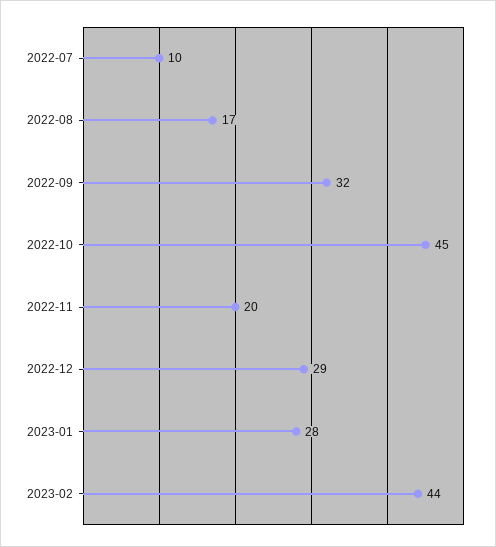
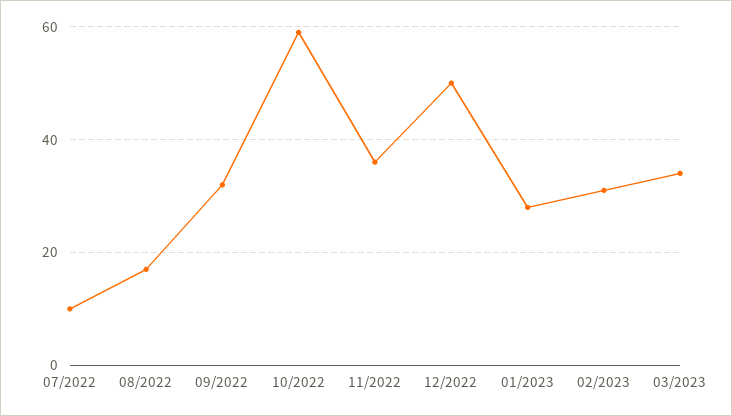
2022-10: 45 -> 60
2022-11: 20 -> 35
2022-12: 29 -> 50
2023-02: 44 -> 30
03/2023: none -> 35

